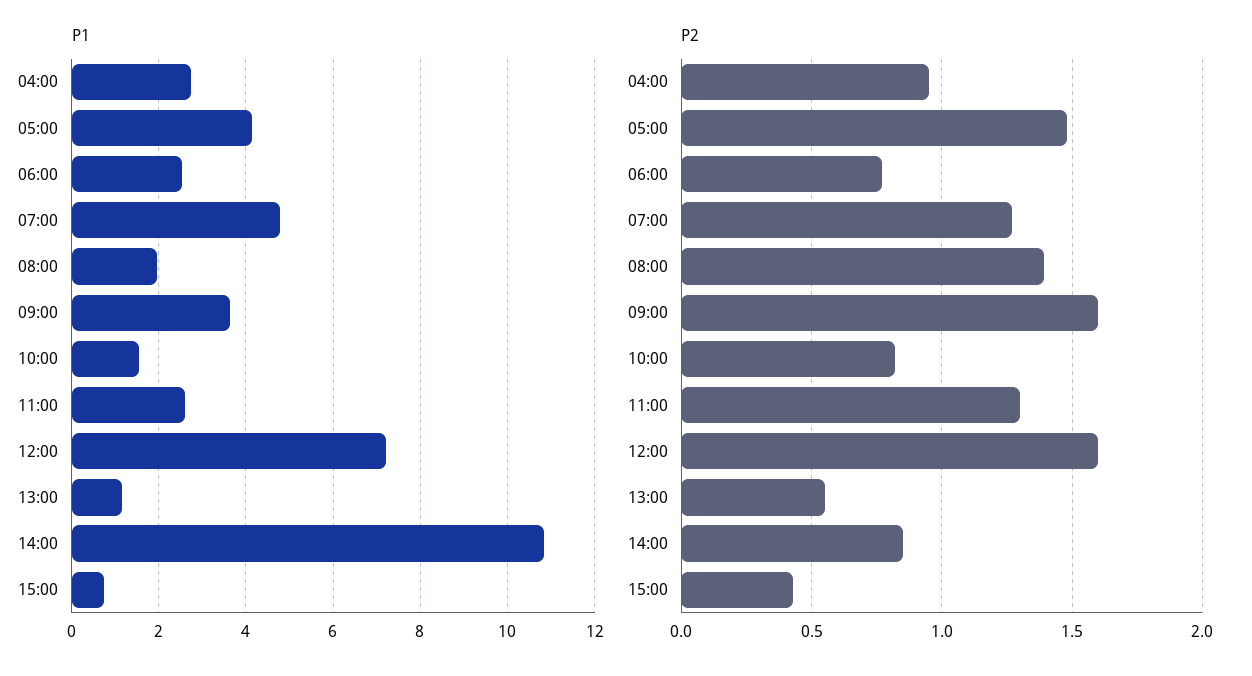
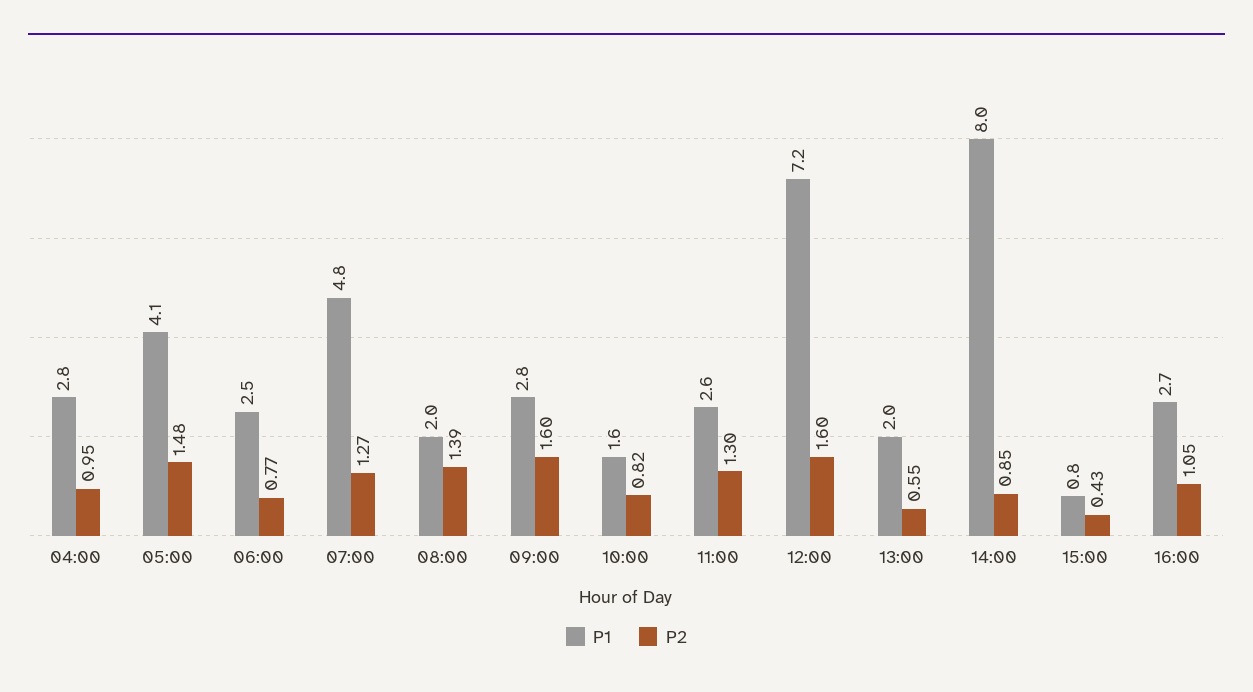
P1, 09:00: 3.6 -> 2.8
P1, 13:00: 1.2 -> 2
P1, 14:00: 10.8 -> 8
P1, 16:00: none -> 2.7
P2, 16:00: none -> 1.05

